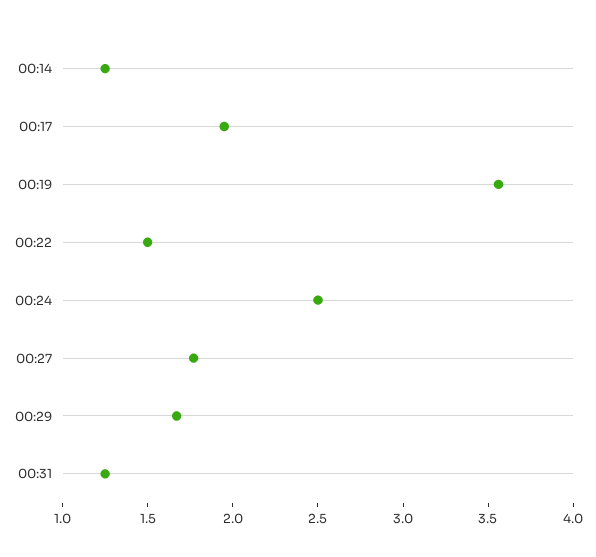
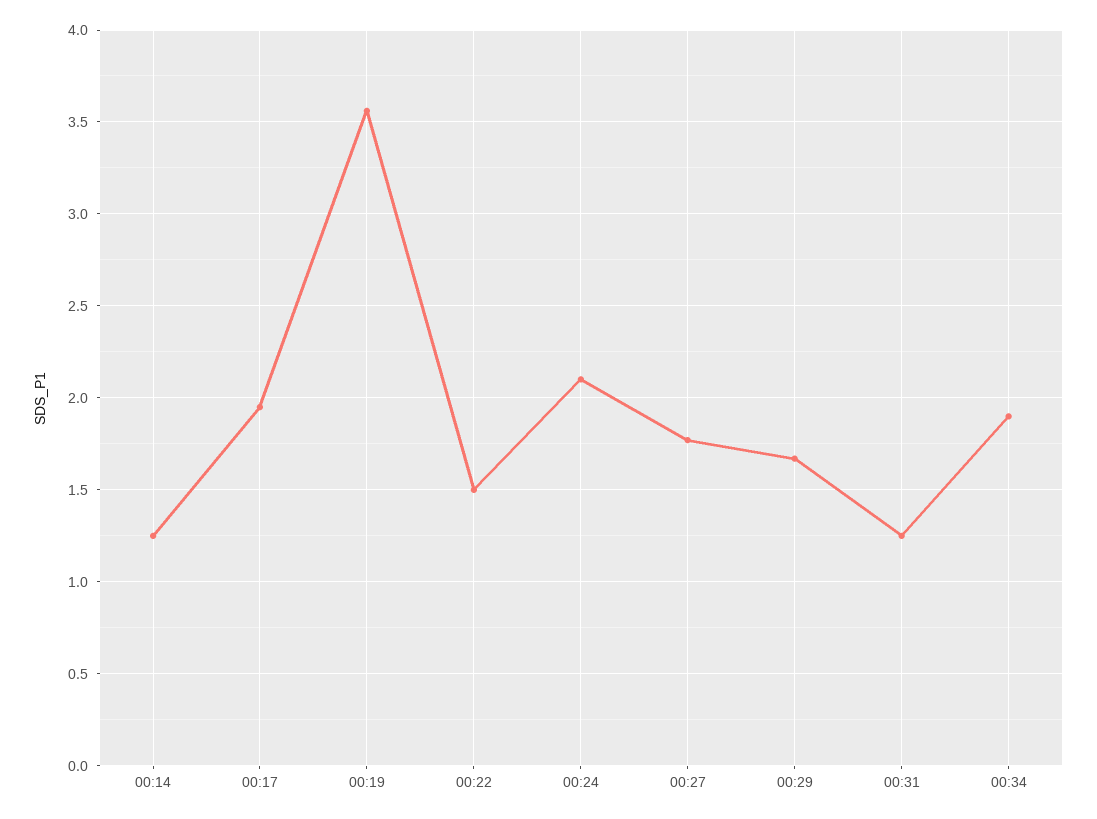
00:24: 2.5 -> 2.1
00:34: none -> 1.9

